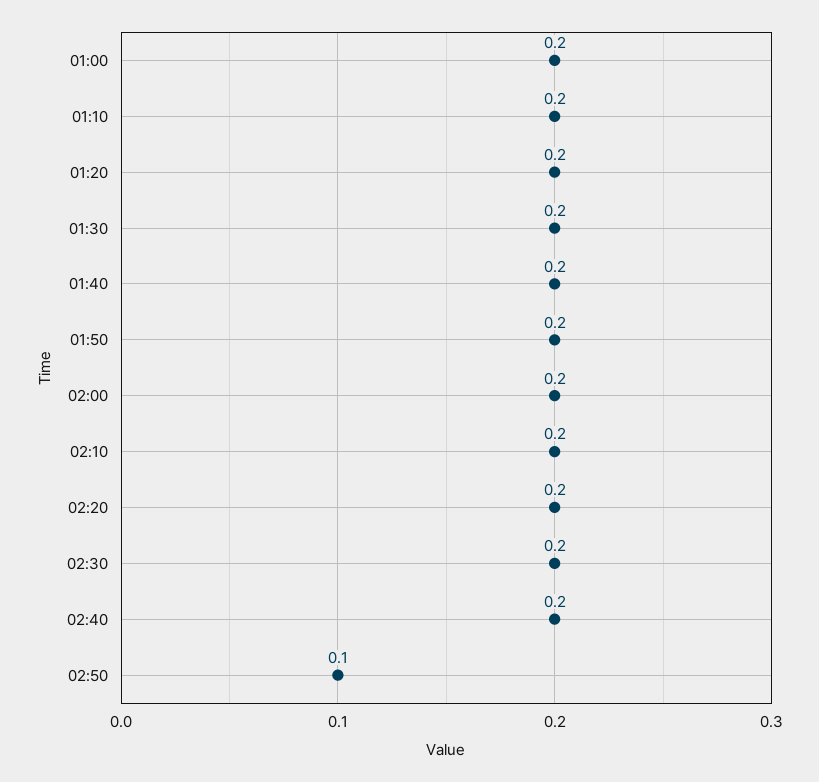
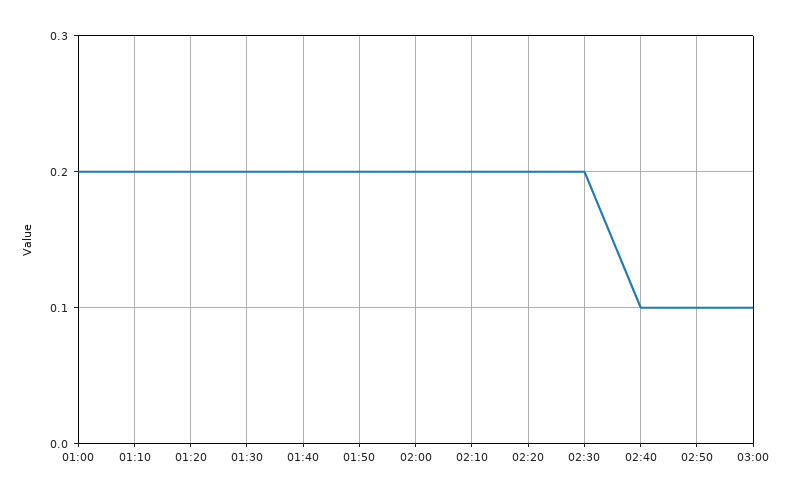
02:40: 0.2 -> 0.1
03:00: none -> 0.1

